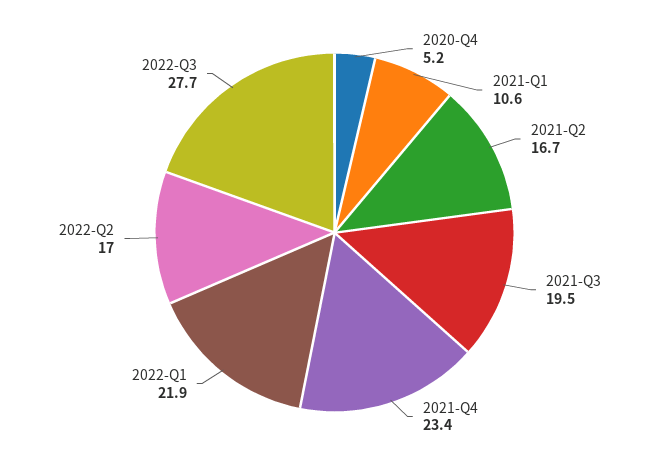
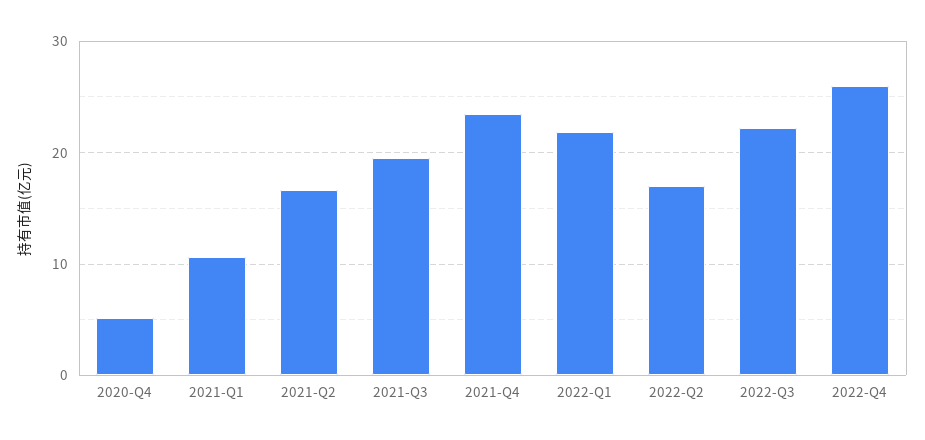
2022-Q3: 27.7 -> 22
2022-Q4: none -> 26

